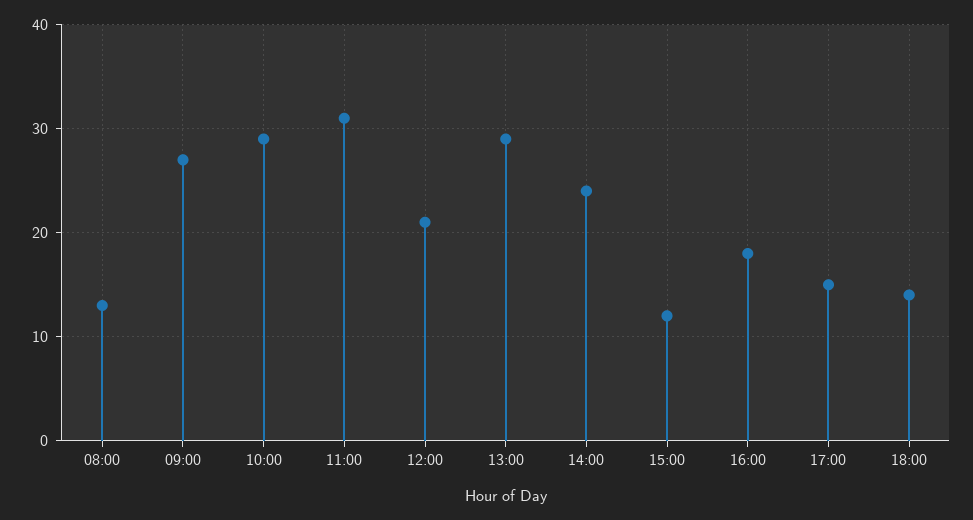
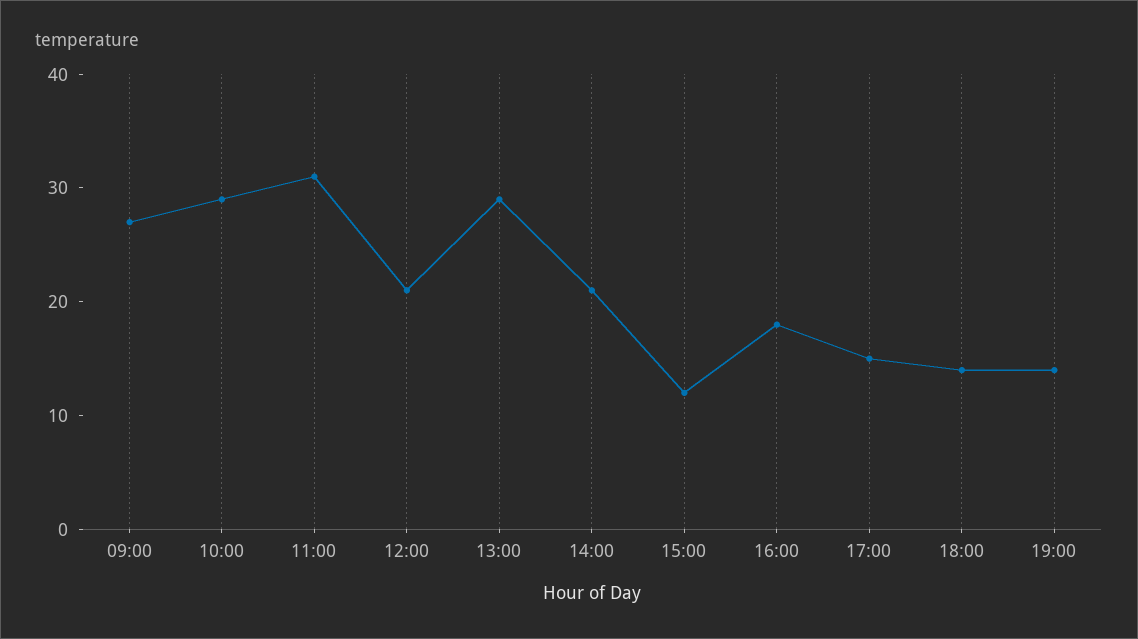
08:00: 13 -> none
14:00: 24 -> 21
19:00: none -> 14

